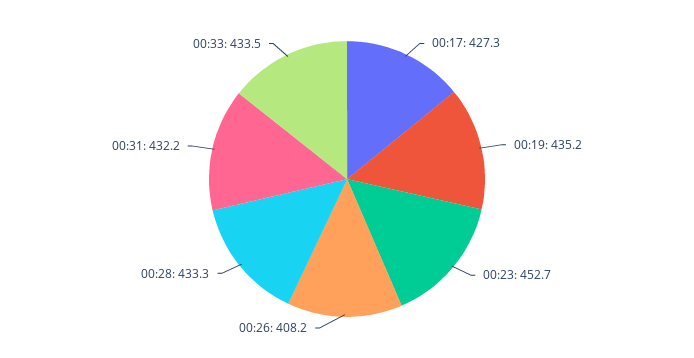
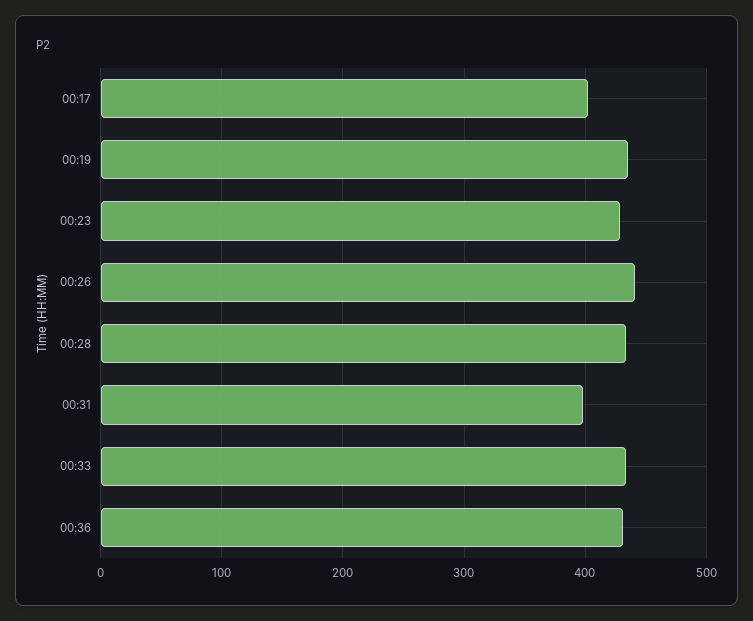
00:17: 427.3 -> 400
00:23: 452.7 -> 430
00:26: 408.2 -> 440
00:31: 432.2 -> 400
00:36: none -> 430

